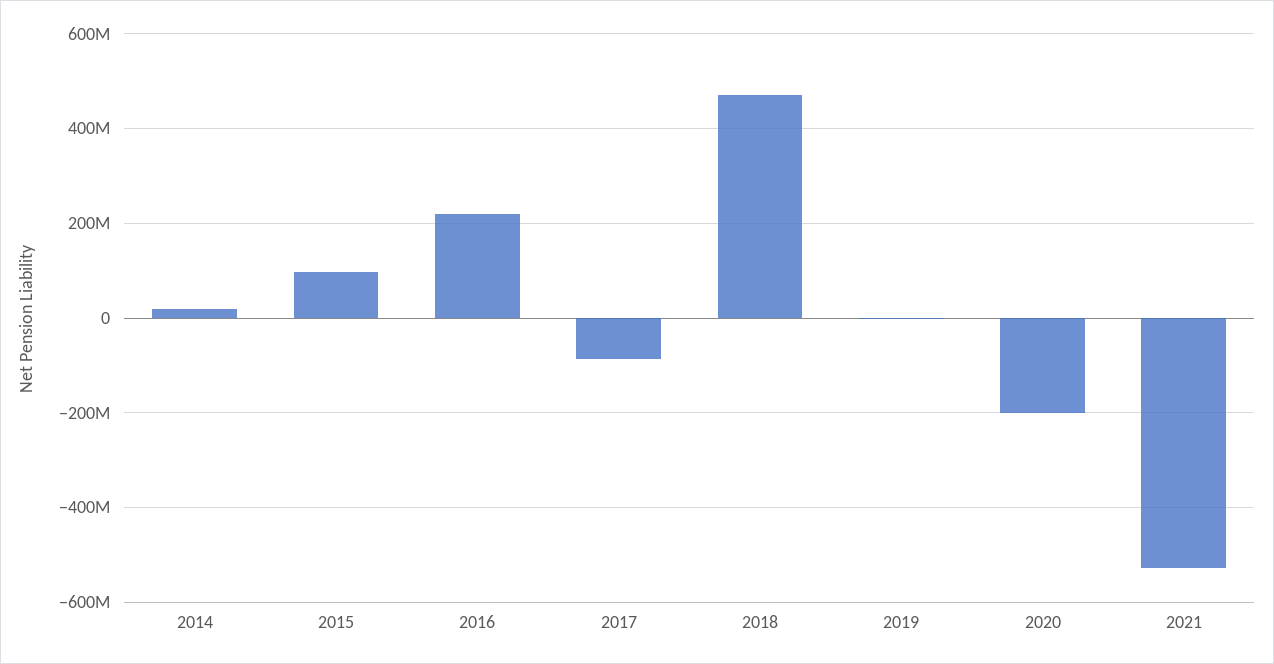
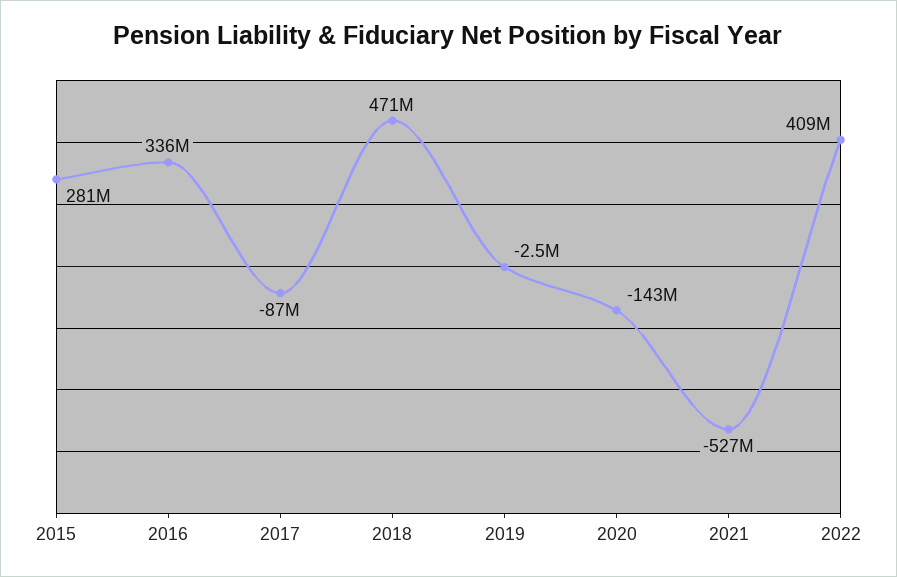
2014: 20000000 -> none
2015: 100000000 -> 281000000
2016: 220000000 -> 336000000
2020: -200000000 -> -143000000
2022: none -> 409000000

